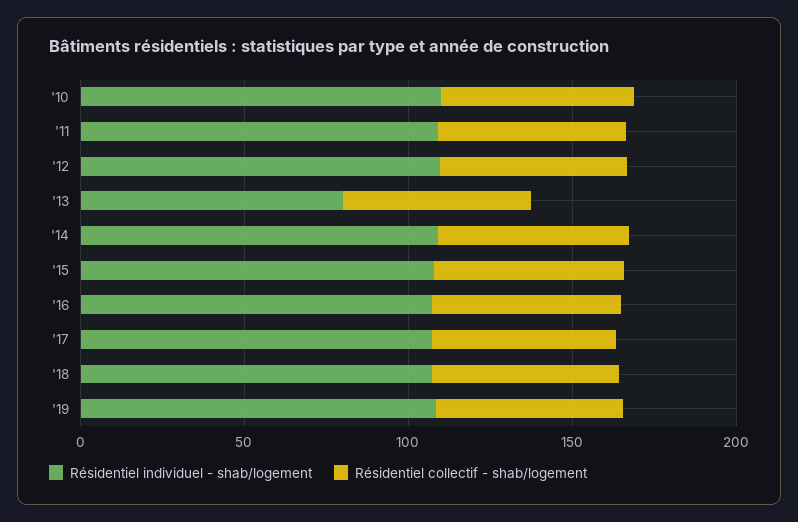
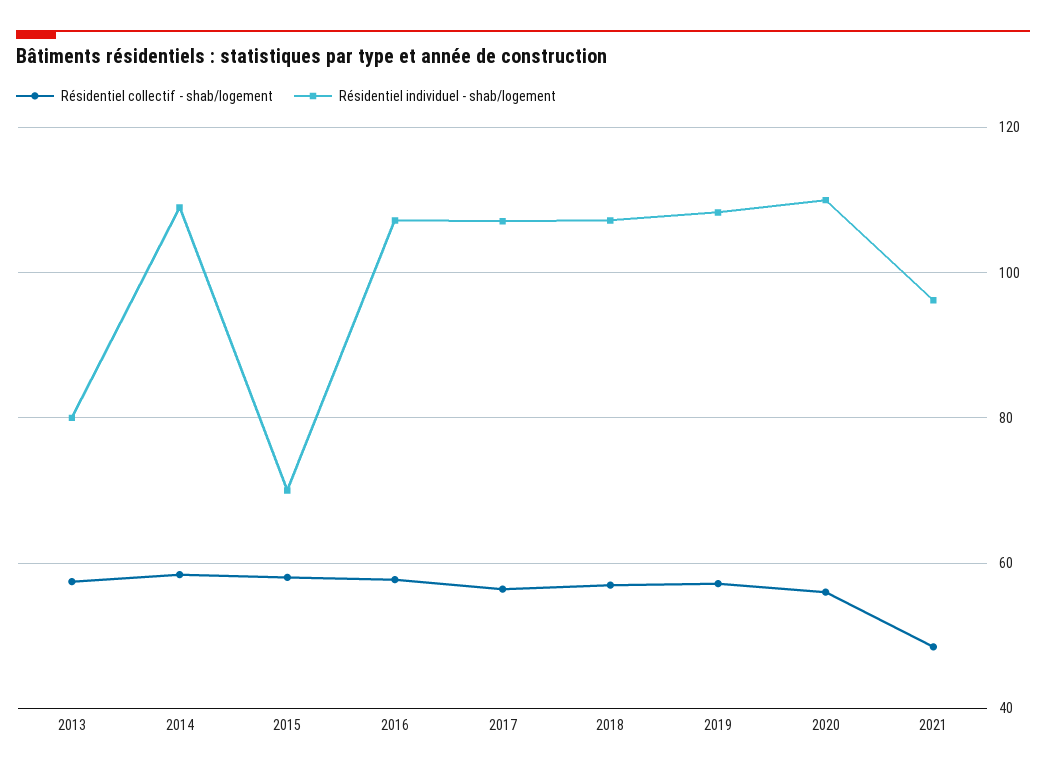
Résidentiel individuel - shab/logement, '10: 110 -> none
Résidentiel collectif - shab/logement, '10: 60 -> none
Résidentiel individuel - shab/logement, '11: 110 -> none
Résidentiel collectif - shab/logement, '11: 60 -> none
Résidentiel individuel - shab/logement, '12: 110 -> none
Résidentiel collectif - shab/logement, '12: 60 -> none
Résidentiel individuel - shab/logement, '15: 110 -> 70
Résidentiel collectif - shab/logement, 2020: none -> 56
Résidentiel individuel - shab/logement, 2020: none -> 110
Résidentiel collectif - shab/logement, 2021: none -> 48
Résidentiel individuel - shab/logement, 2021: none -> 96

